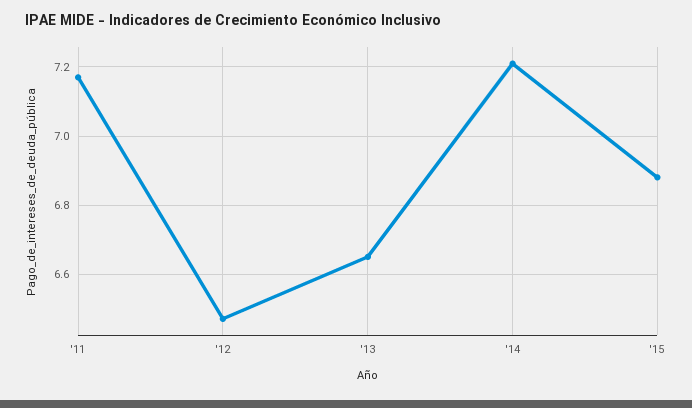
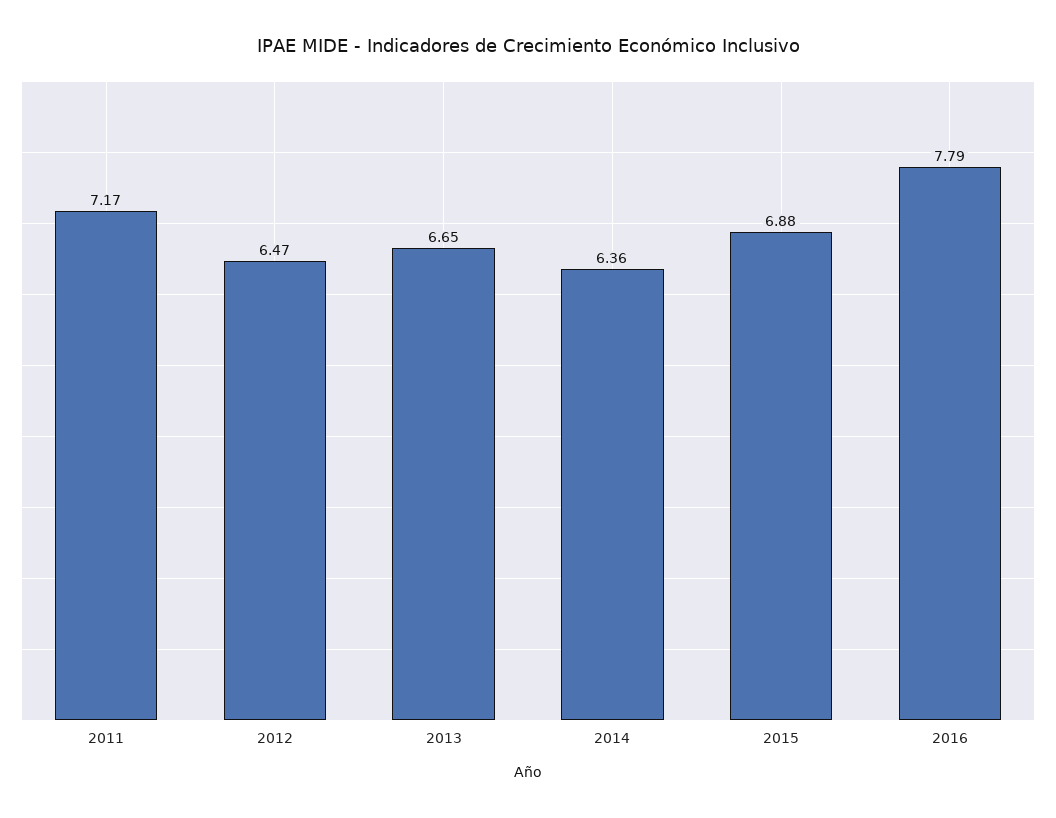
'14: 7.2 -> 6.36
2016: none -> 7.79

